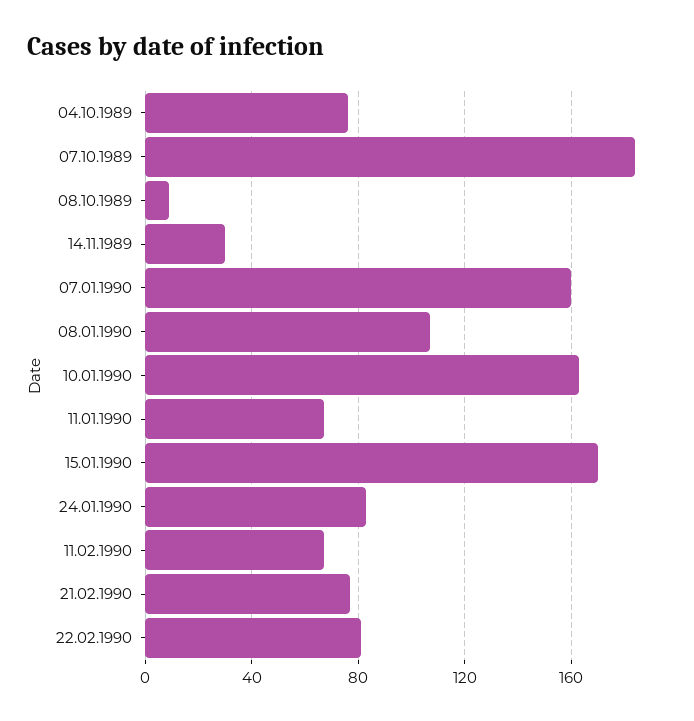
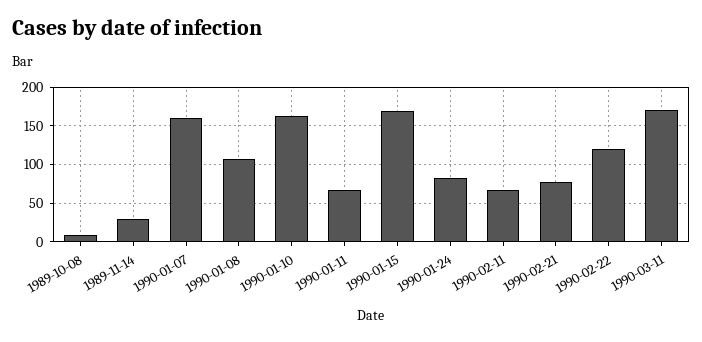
04.10.1989: 75 -> none
07.10.1989: 185 -> none
22.02.1990: 80 -> 120
1990-03-11: none -> 170

